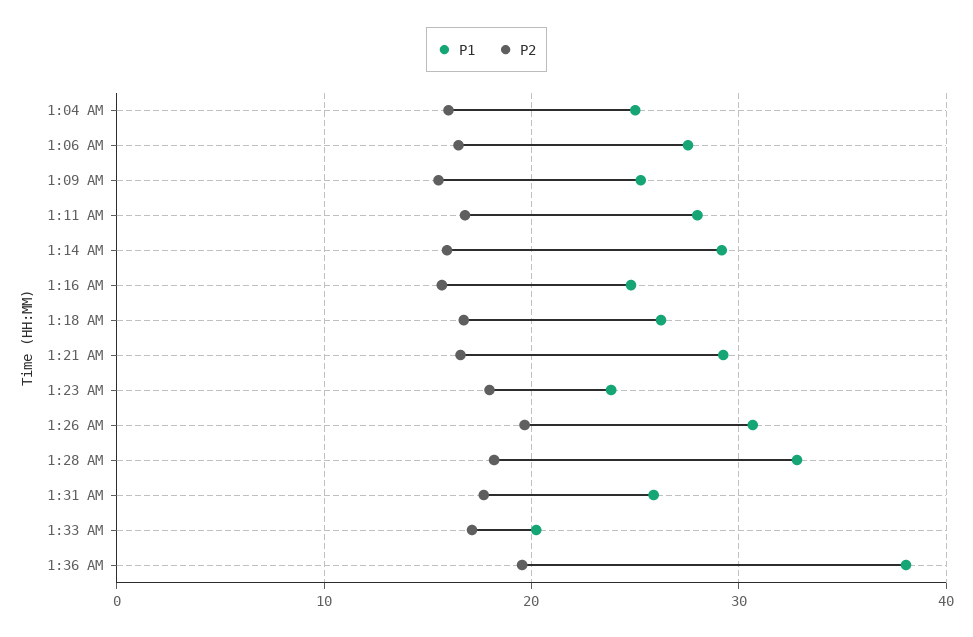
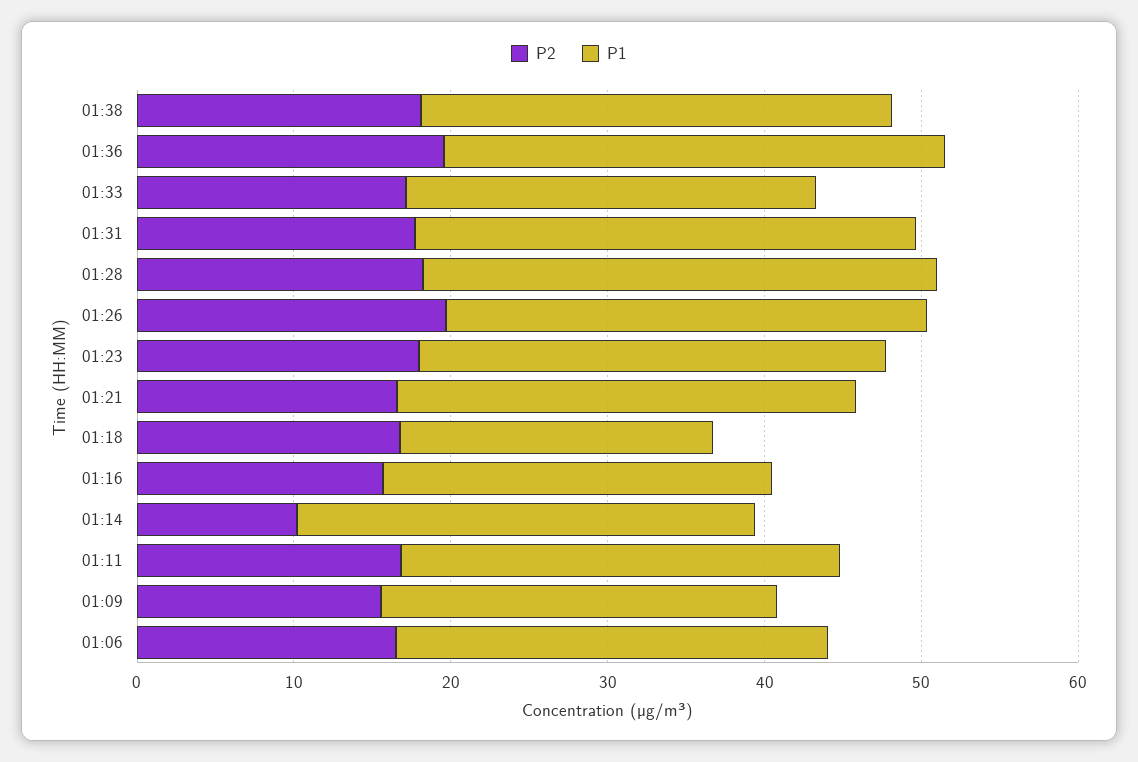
P1, 1:04 AM: 25 -> none
P2, 1:04 AM: 16 -> none
P2, 1:14 AM: 16 -> 10
P1, 1:18 AM: 26 -> 20
P1, 1:23 AM: 24 -> 30
P1, 1:31 AM: 26 -> 32
P1, 1:33 AM: 20 -> 26
P1, 1:36 AM: 38 -> 32
P2, 01:38: none -> 18
P1, 01:38: none -> 30

